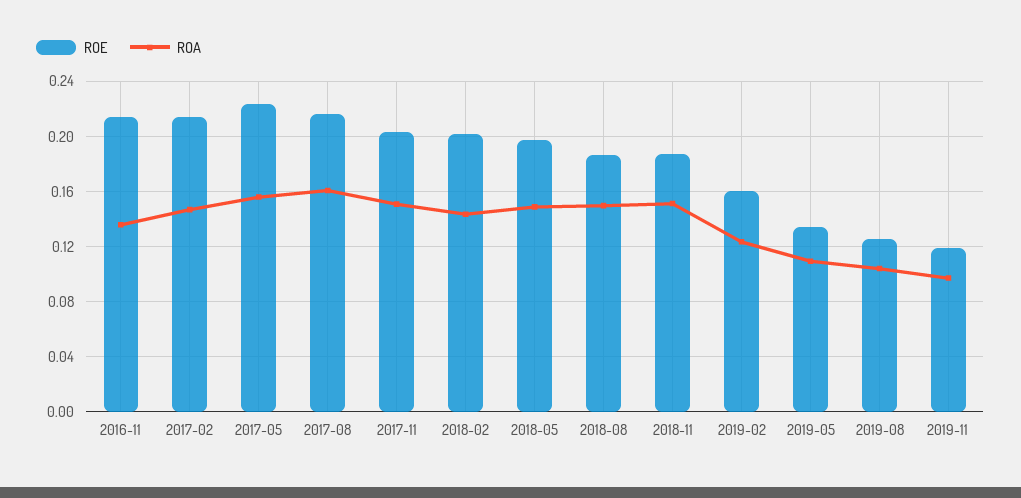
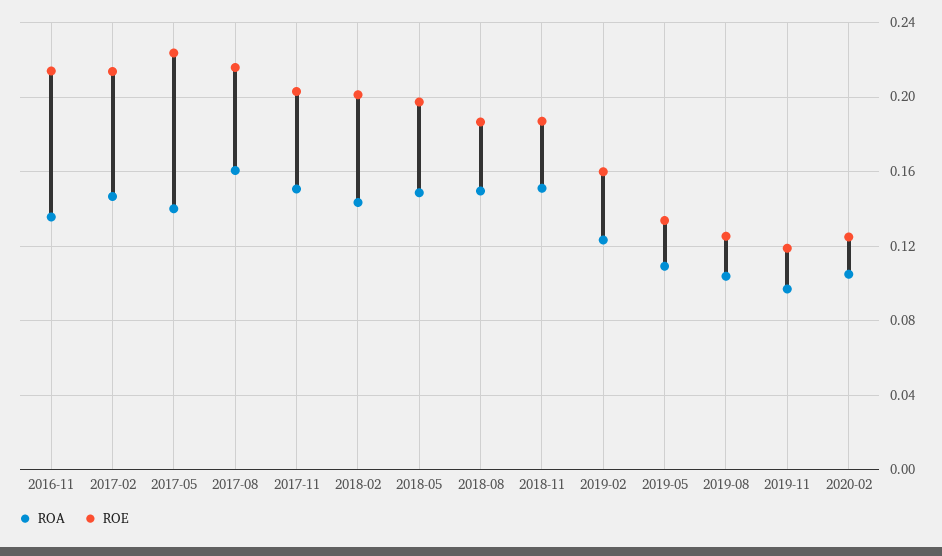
ROA, 2017-05: 0.155 -> 0.14
ROA, 2020-02: none -> 0.105
ROE, 2020-02: none -> 0.125

